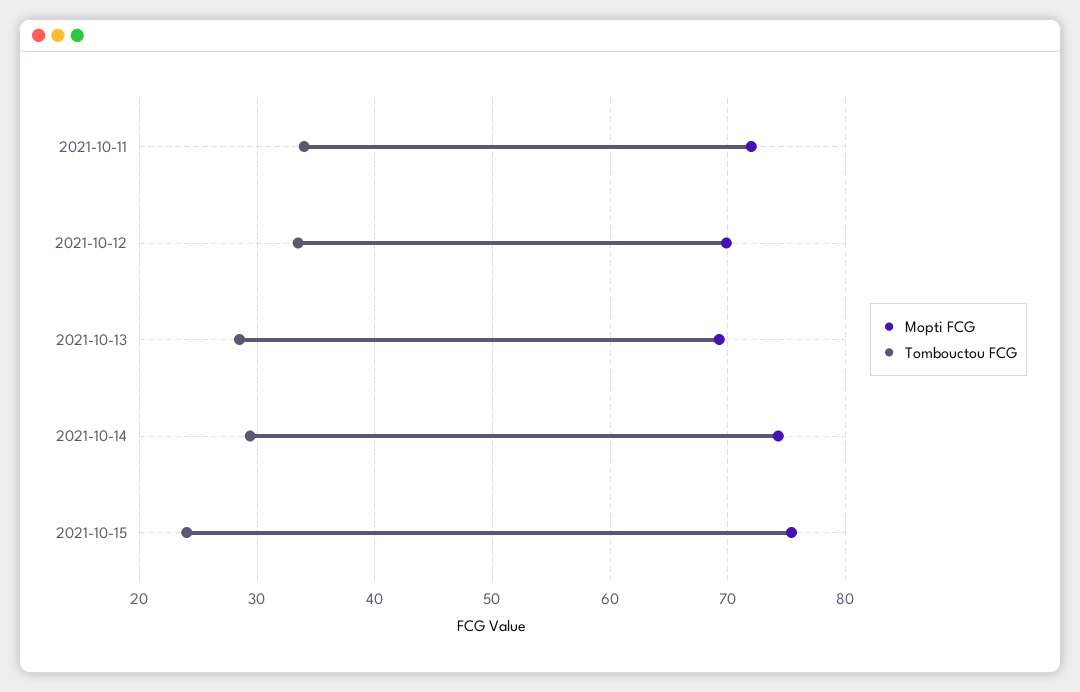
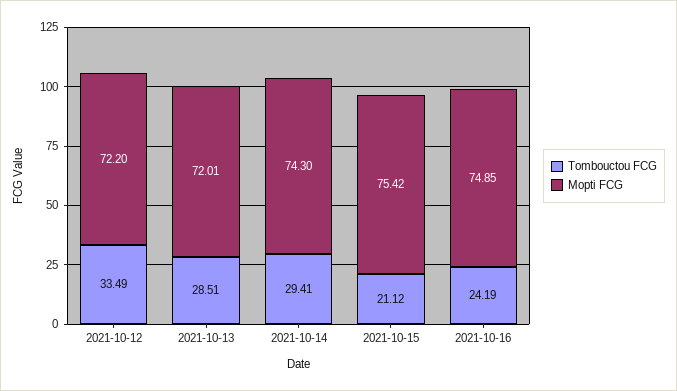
Mopti FCG, 2021-10-11: 72 -> none
Tombouctou FCG, 2021-10-11: 34 -> none
Mopti FCG, 2021-10-12: 70 -> 72.2
Mopti FCG, 2021-10-13: 69 -> 72.01
Tombouctou FCG, 2021-10-15: 24 -> 21.12
Tombouctou FCG, 2021-10-16: none -> 24.19
Mopti FCG, 2021-10-16: none -> 74.85

